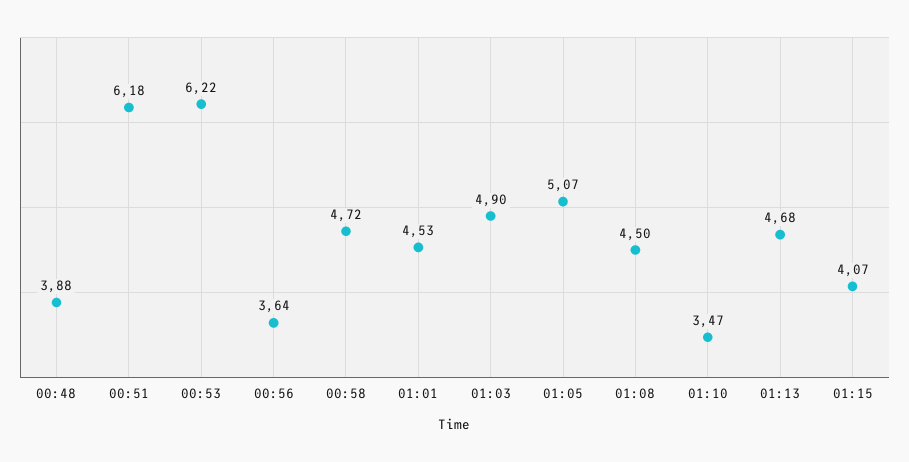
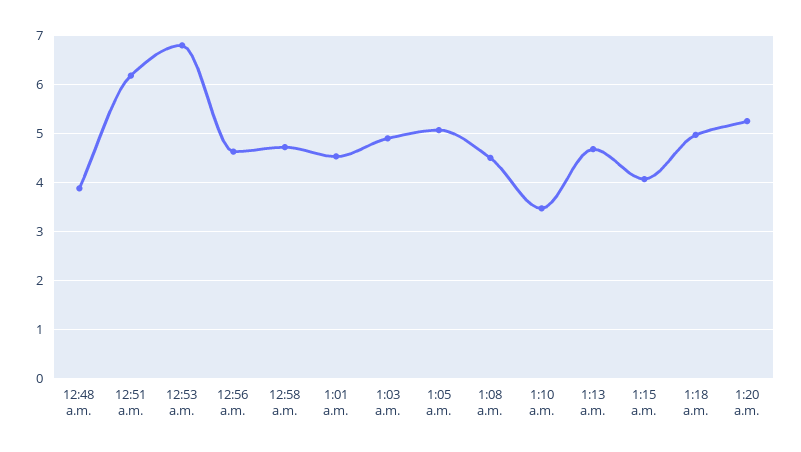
00:53: 6.22 -> 6.8
00:56: 3.64 -> 4.6
1:18 a.m.: none -> 5
1:20 a.m.: none -> 5.2

